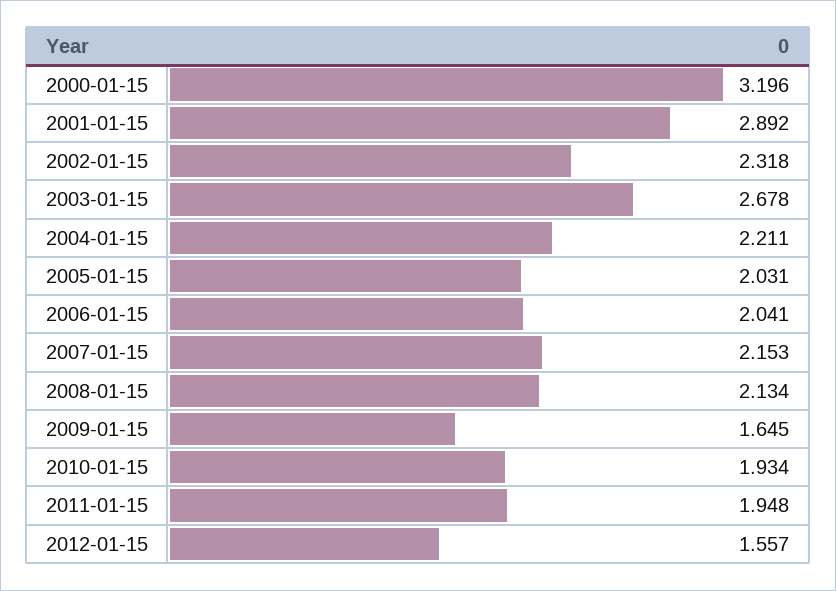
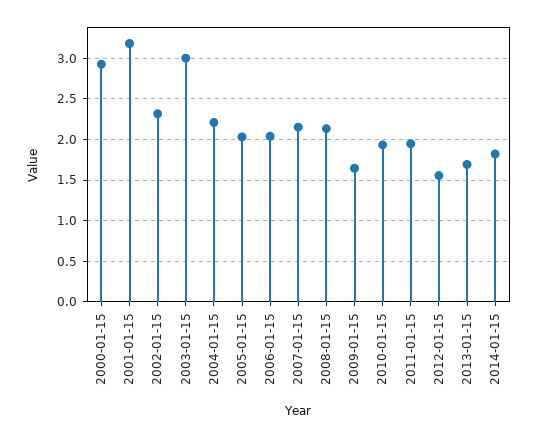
2000-01-15: 3.196 -> 2.9
2001-01-15: 2.892 -> 3.2
2003-01-15: 2.678 -> 3
2013-01-15: none -> 1.7
2014-01-15: none -> 1.8

